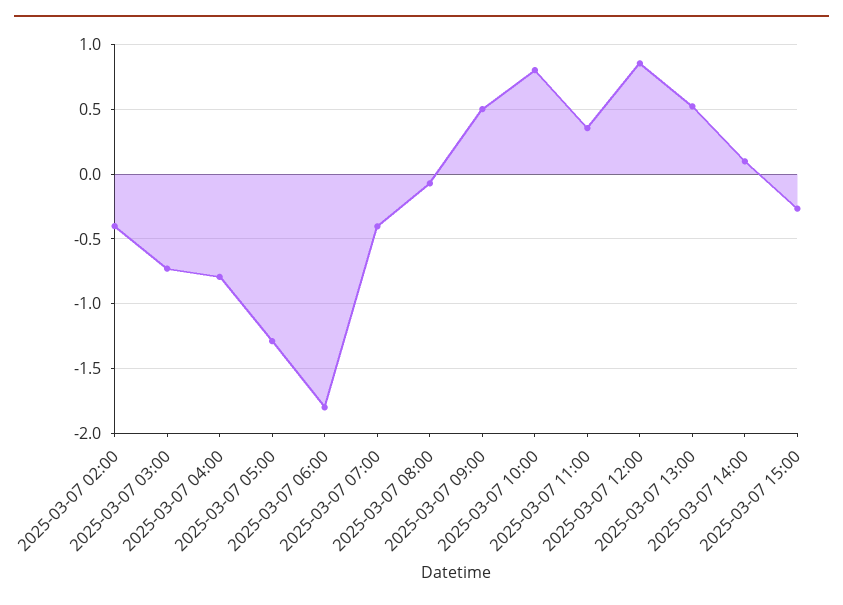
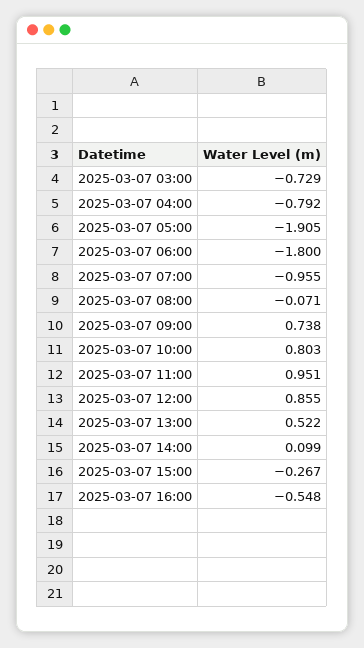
2025-03-07 02:00: -0.4 -> none
2025-03-07 05:00: -1.3 -> -1.905
2025-03-07 07:00: -0.4 -> -0.955
2025-03-07 09:00: 0.5 -> 0.738
2025-03-07 11:00: 0.35 -> 0.951
2025-03-07 16:00: none -> -0.548

